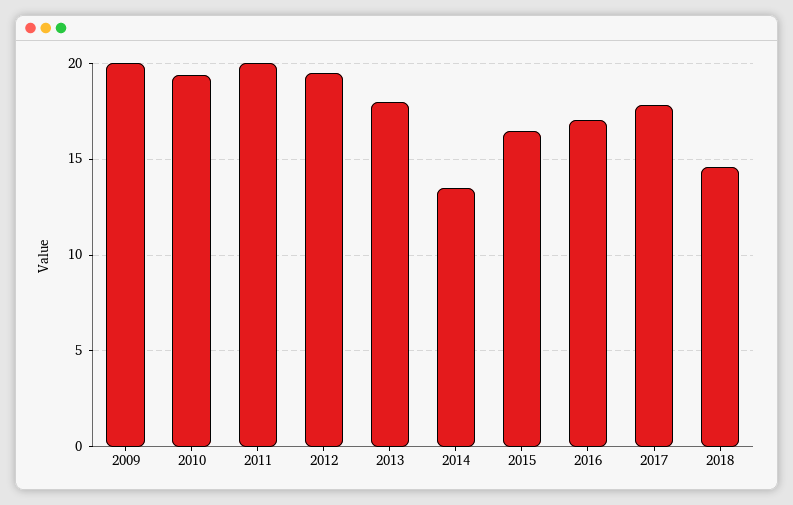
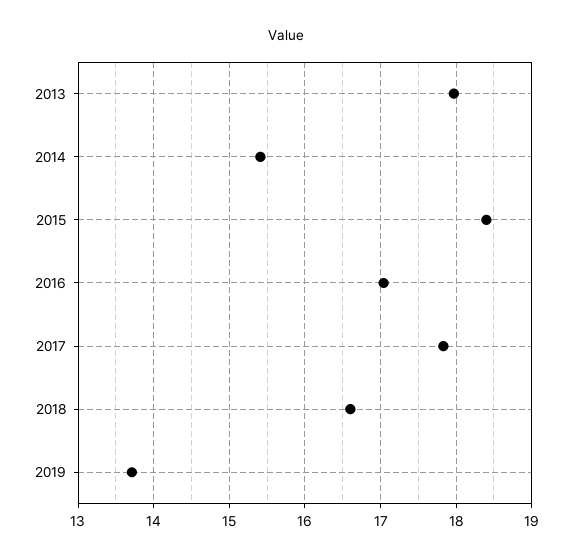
2009: 20 -> none
2010: 19.5 -> none
2011: 20 -> none
2012: 19.5 -> none
2014: 13.5 -> 15.4
2015: 16.5 -> 18.4
2018: 14.5 -> 16.6
2019: none -> 13.7

